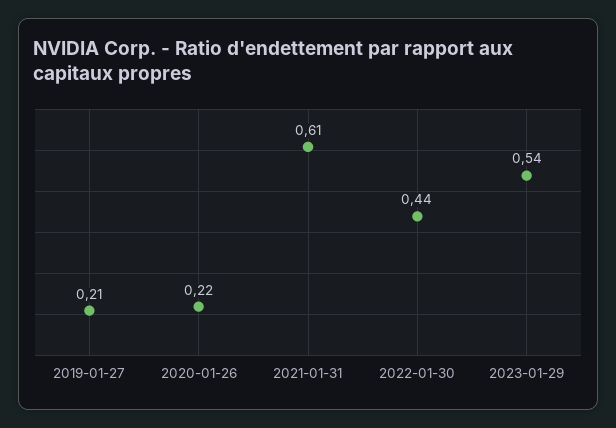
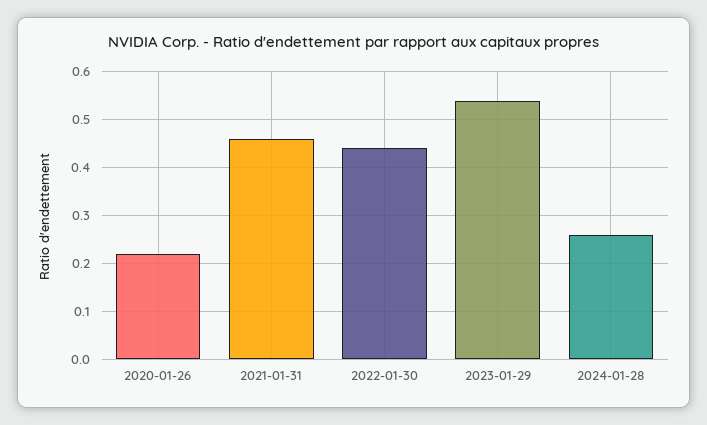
2019-01-27: 0.21 -> none
2021-01-31: 0.61 -> 0.45
2024-01-28: none -> 0.25

